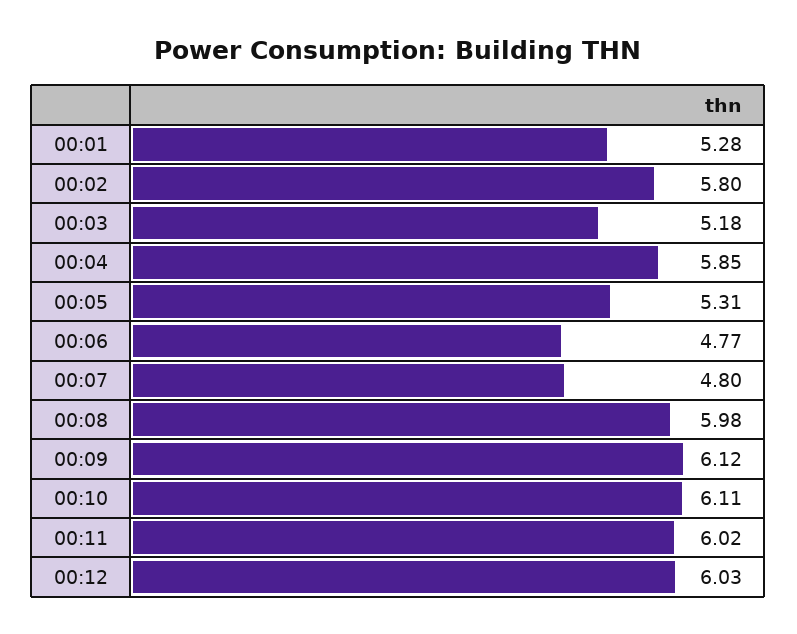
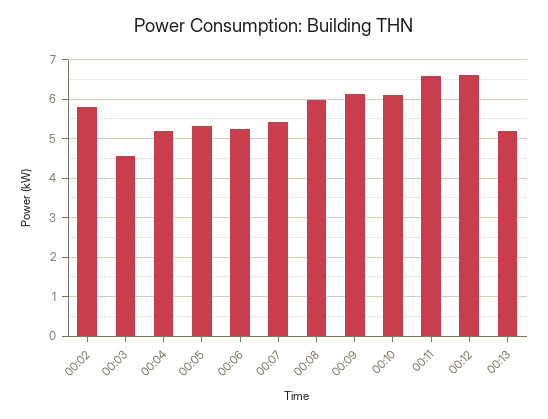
00:01: 5.28 -> none
00:03: 5.18 -> 4.6
00:04: 5.85 -> 5.2
00:06: 4.77 -> 5.2
00:07: 4.8 -> 5.4
00:11: 6.02 -> 6.6
00:12: 6.03 -> 6.6
00:13: none -> 5.2

